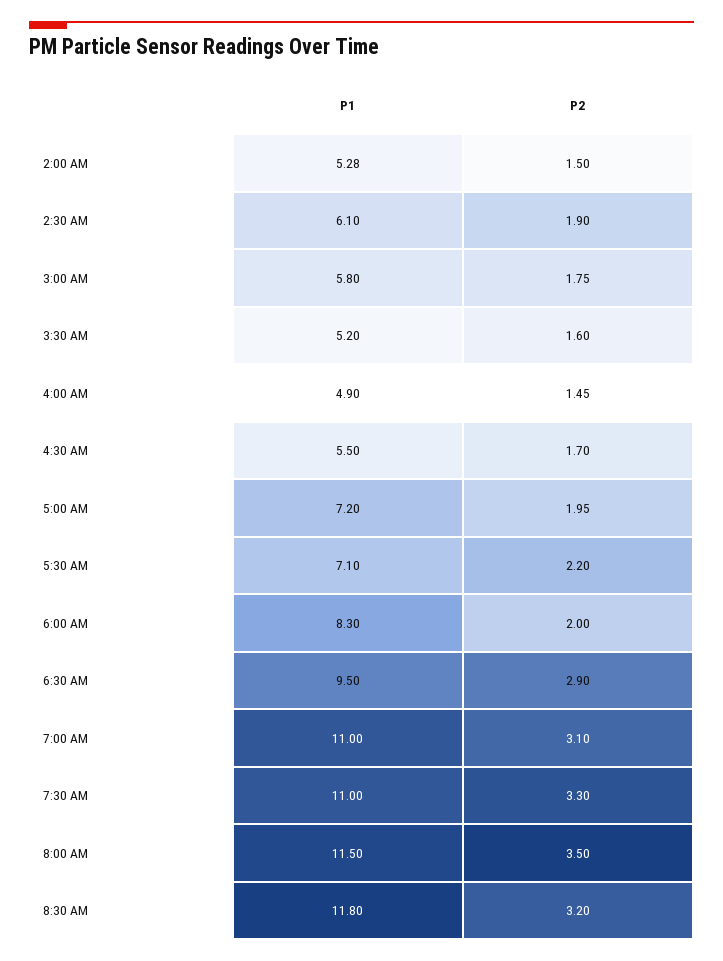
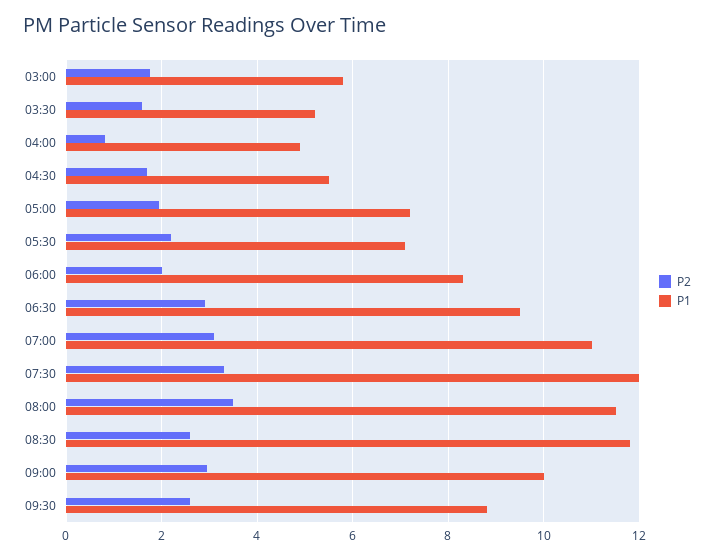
P1, 2:00 AM: 5.28 -> none
P2, 2:00 AM: 1.5 -> none
P1, 2:30 AM: 6.1 -> none
P2, 2:30 AM: 1.9 -> none
P2, 4:00 AM: 1.45 -> 0.8
P1, 7:30 AM: 11 -> 12
P2, 8:30 AM: 3.2 -> 2.6
P2, 09:00: none -> 3
P1, 09:00: none -> 10
P2, 09:30: none -> 2.6
P1, 09:30: none -> 8.8

